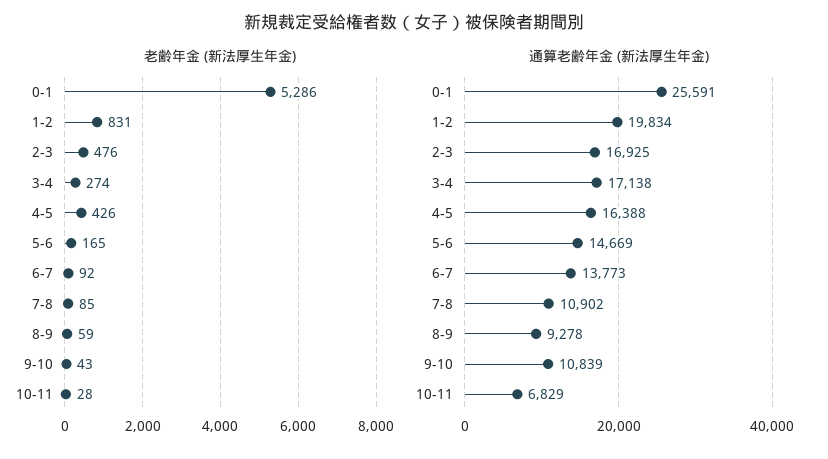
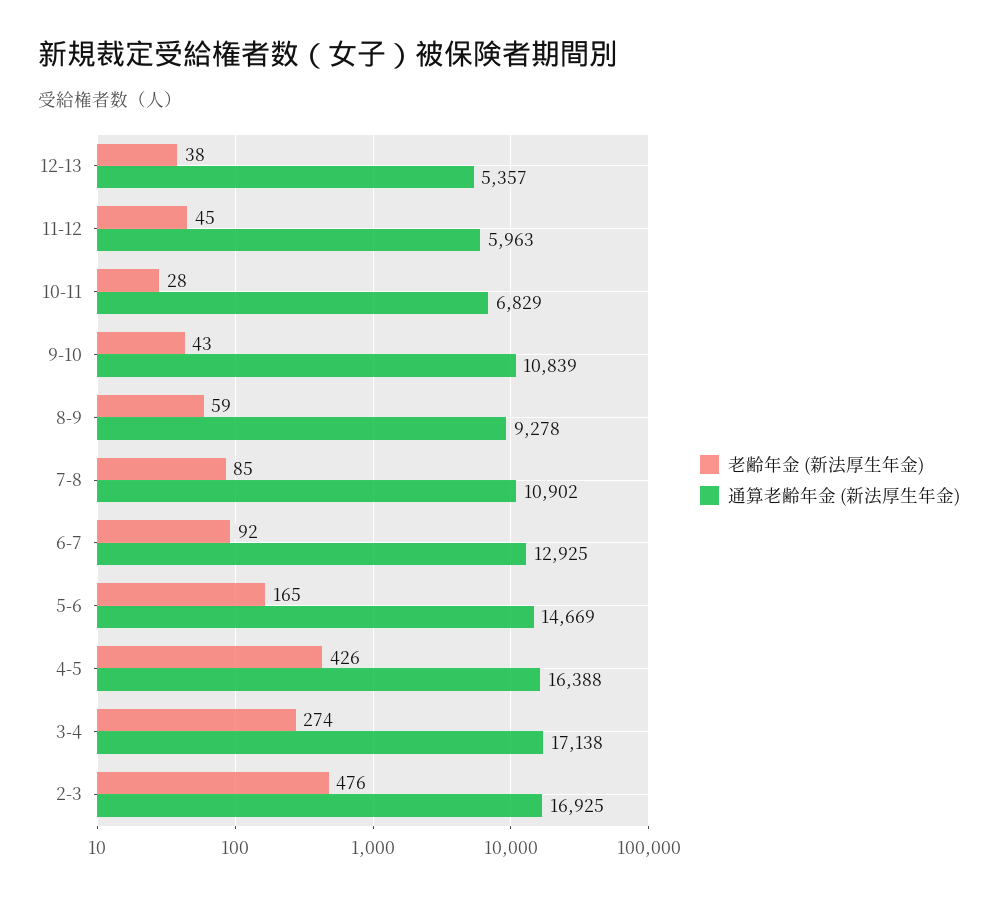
老齢年金 (新法厚生年金), 0-1: 5286 -> none
老齢年金 (新法厚生年金), 1-2: 831 -> none
通算老齢年金 (新法厚生年金), 0-1: 25591 -> none
通算老齢年金 (新法厚生年金), 1-2: 19834 -> none
通算老齢年金 (新法厚生年金), 6-7: 13773 -> 12925
老齢年金 (新法厚生年金), 12-13: none -> 38
通算老齢年金 (新法厚生年金), 12-13: none -> 5357
老齢年金 (新法厚生年金), 11-12: none -> 45
通算老齢年金 (新法厚生年金), 11-12: none -> 5963

